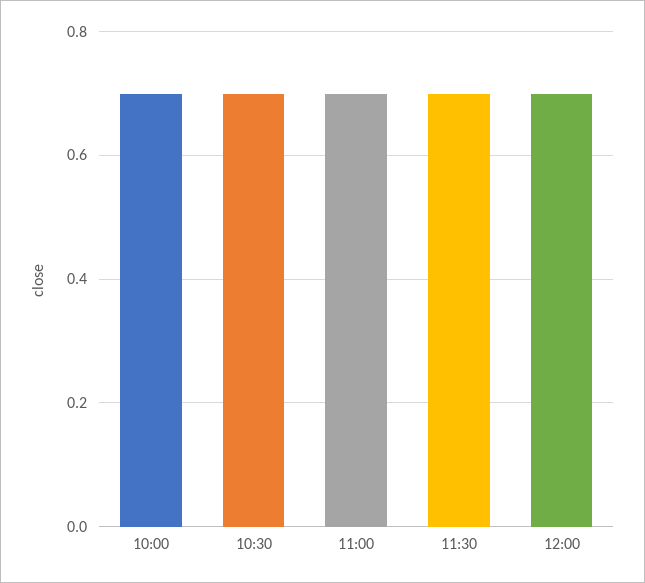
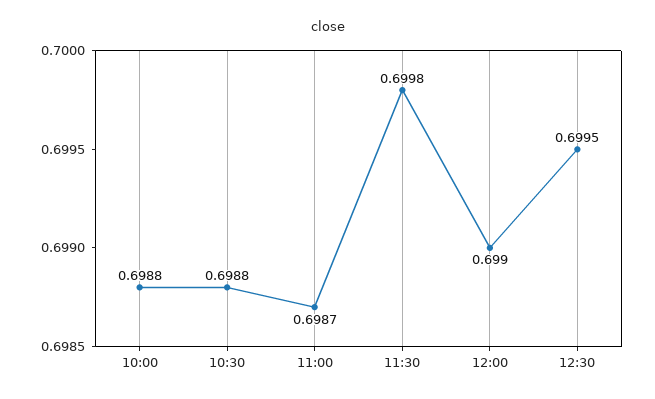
12:30: none -> 0.6995

